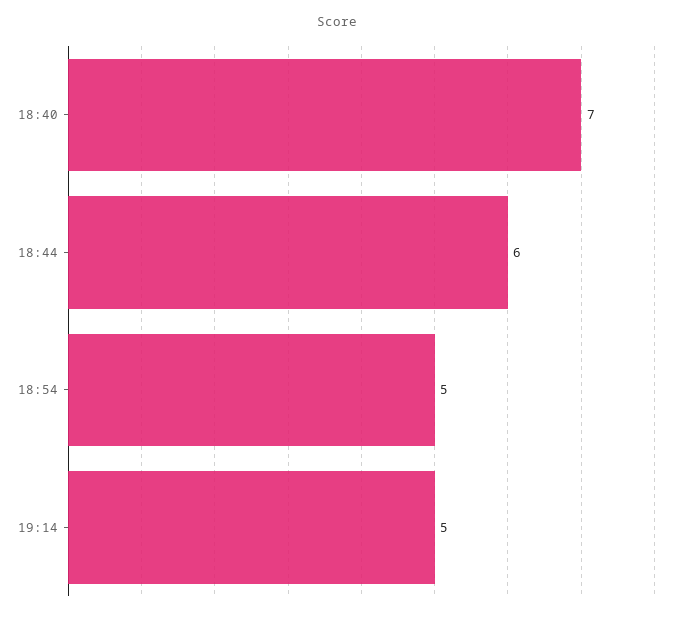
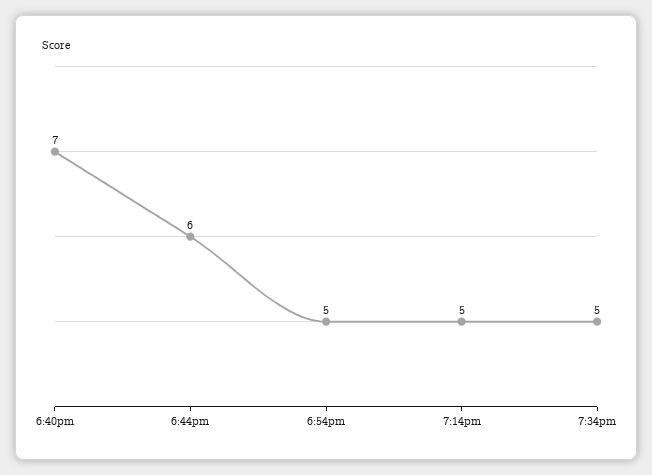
7:34pm: none -> 5

